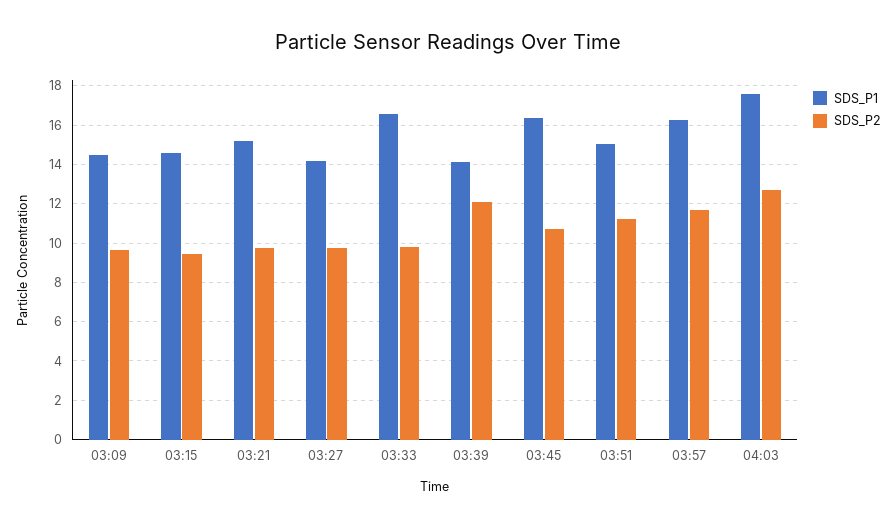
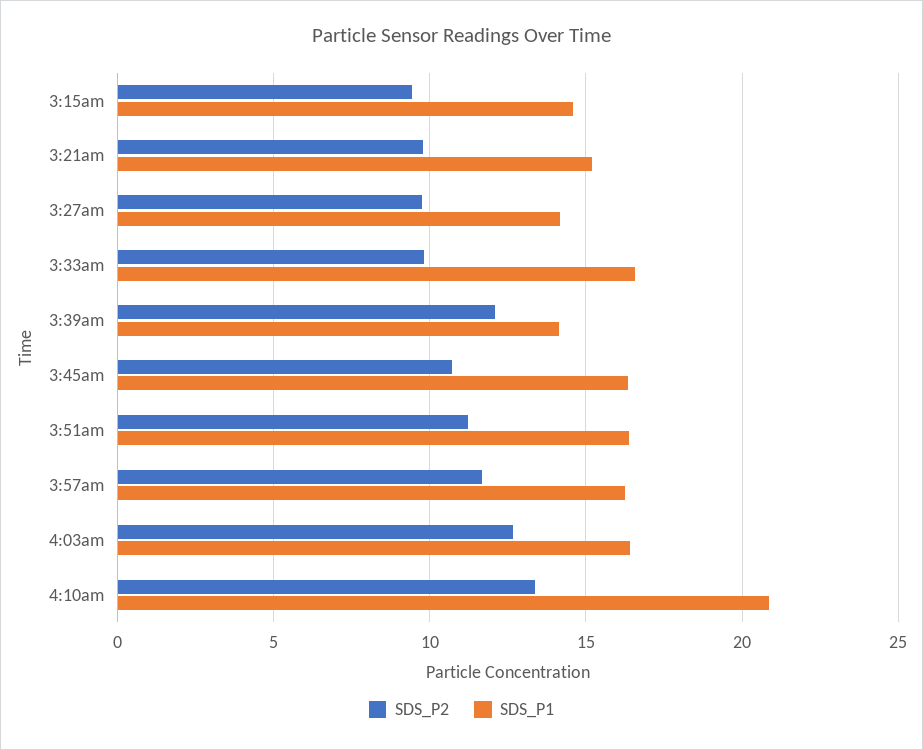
SDS_P1, 03:09: 14.5 -> none
SDS_P2, 03:09: 9.5 -> none
SDS_P1, 03:51: 15 -> 16.5
SDS_P1, 04:03: 17.5 -> 16.5
SDS_P2, 4:10am: none -> 13.5
SDS_P1, 4:10am: none -> 21

